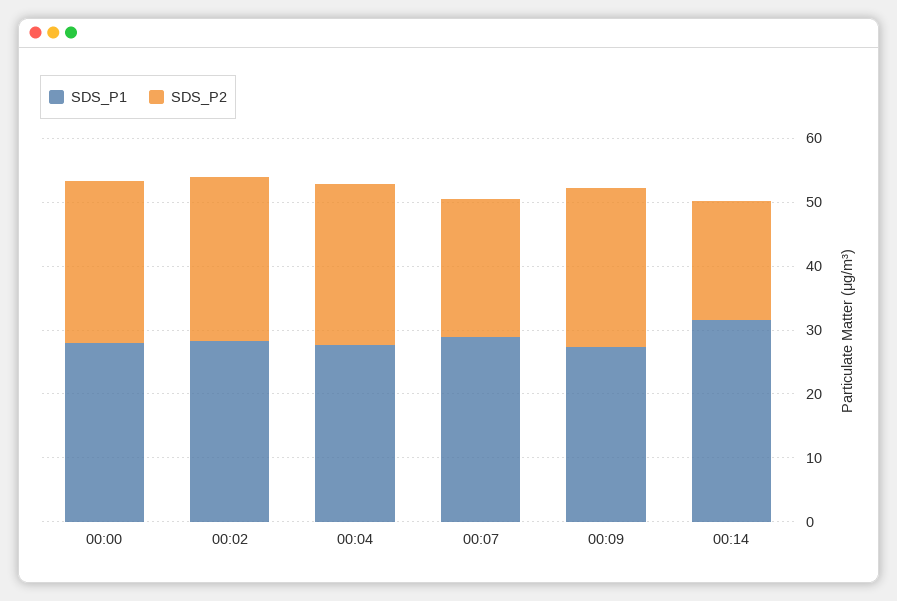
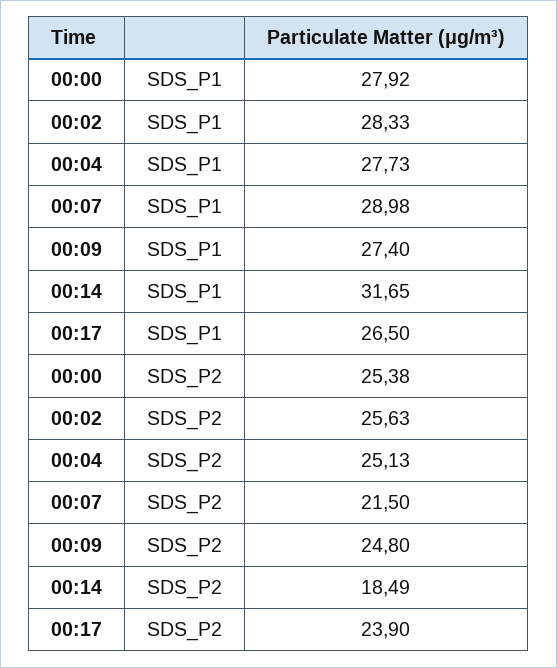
SDS_P1, 00:17: none -> 26.5
SDS_P2, 00:17: none -> 23.9

